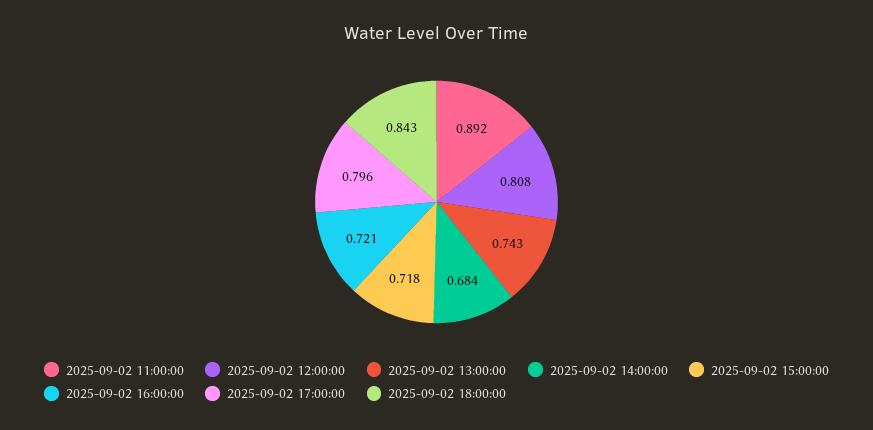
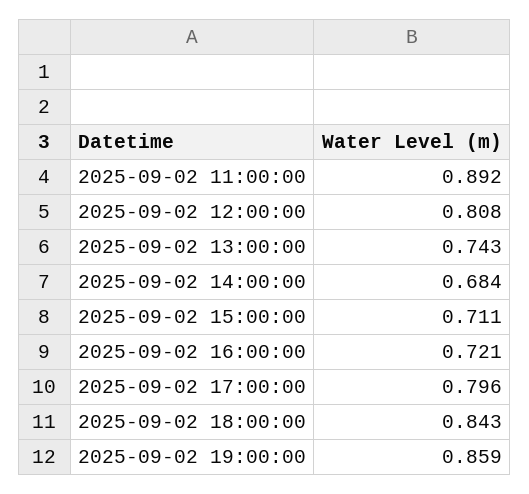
2025-09-02 15:00:00: 0.718 -> 0.711
2025-09-02 19:00:00: none -> 0.859

